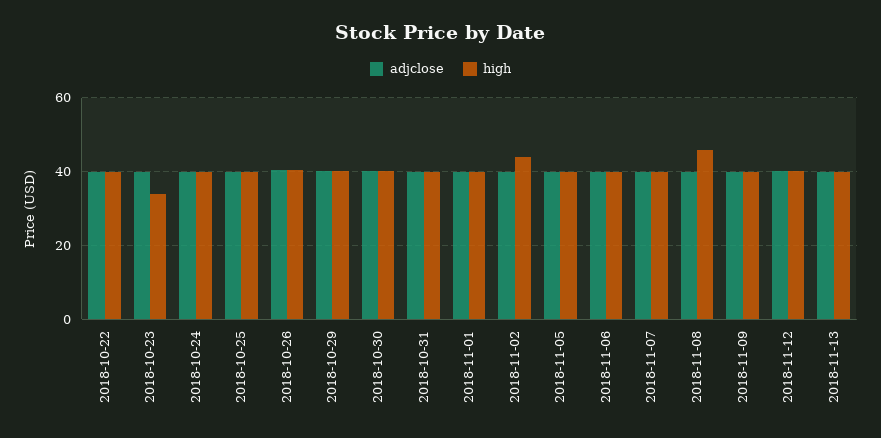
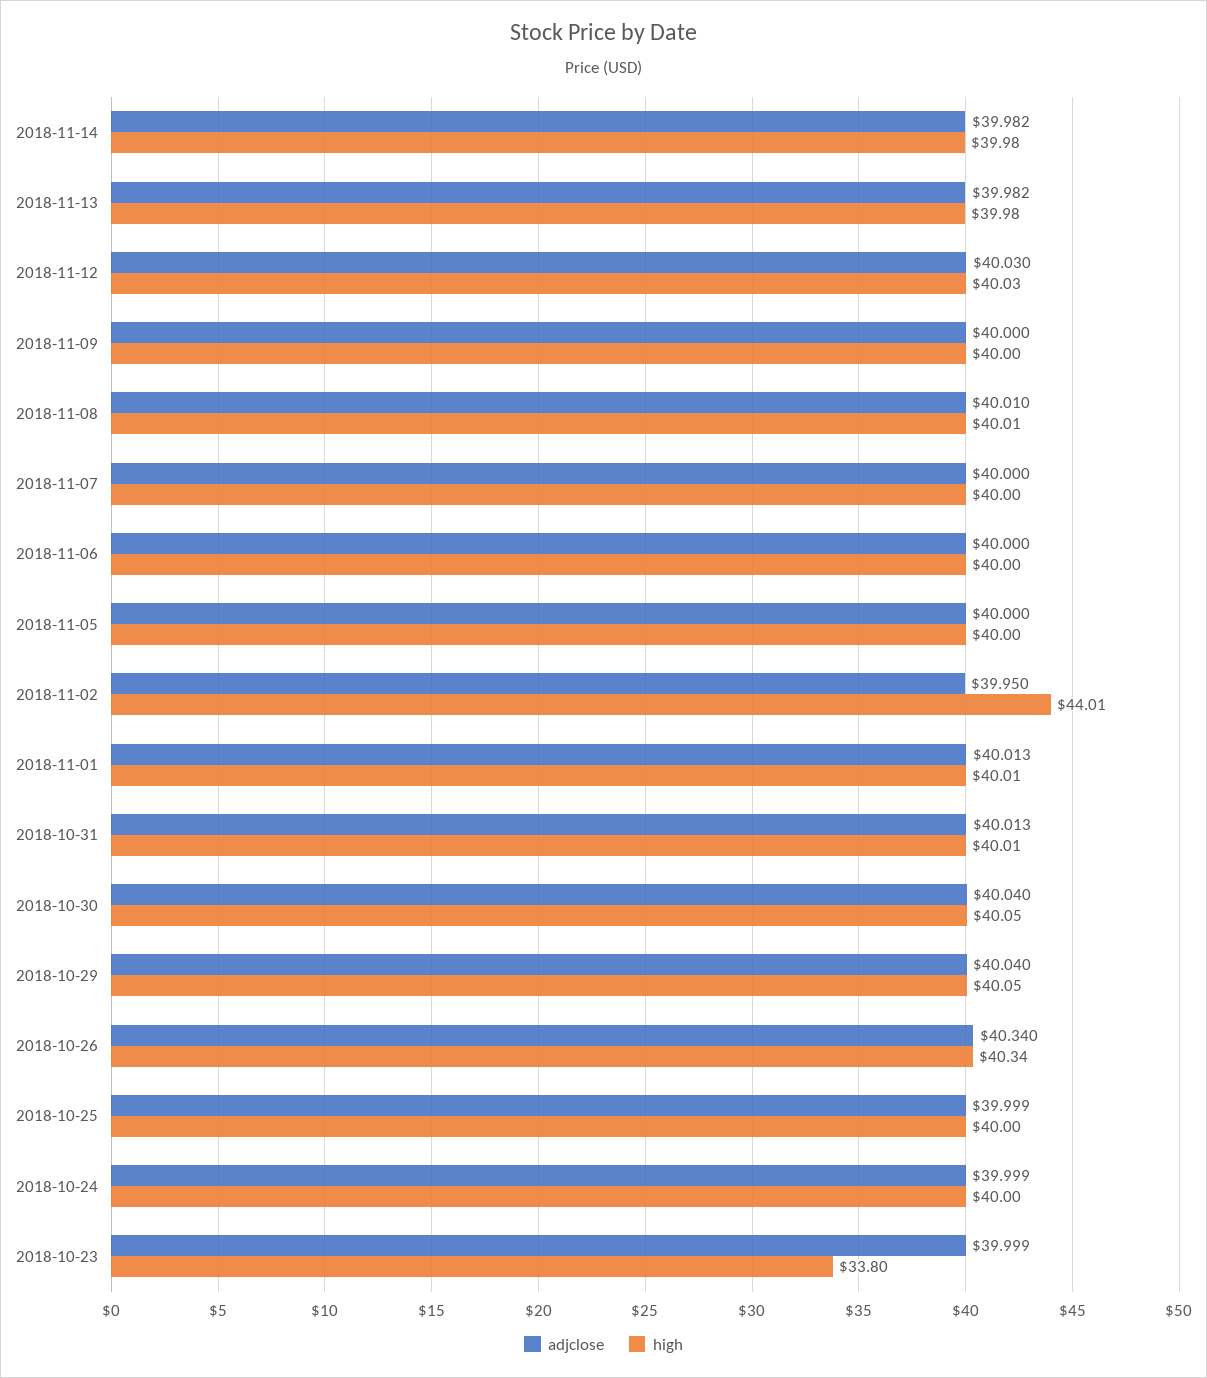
adjclose, 2018-10-22: 40 -> none
high, 2018-10-22: 40 -> none
high, 2018-11-08: 46 -> 40.01
adjclose, 2018-11-14: none -> 39.982
high, 2018-11-14: none -> 39.98

